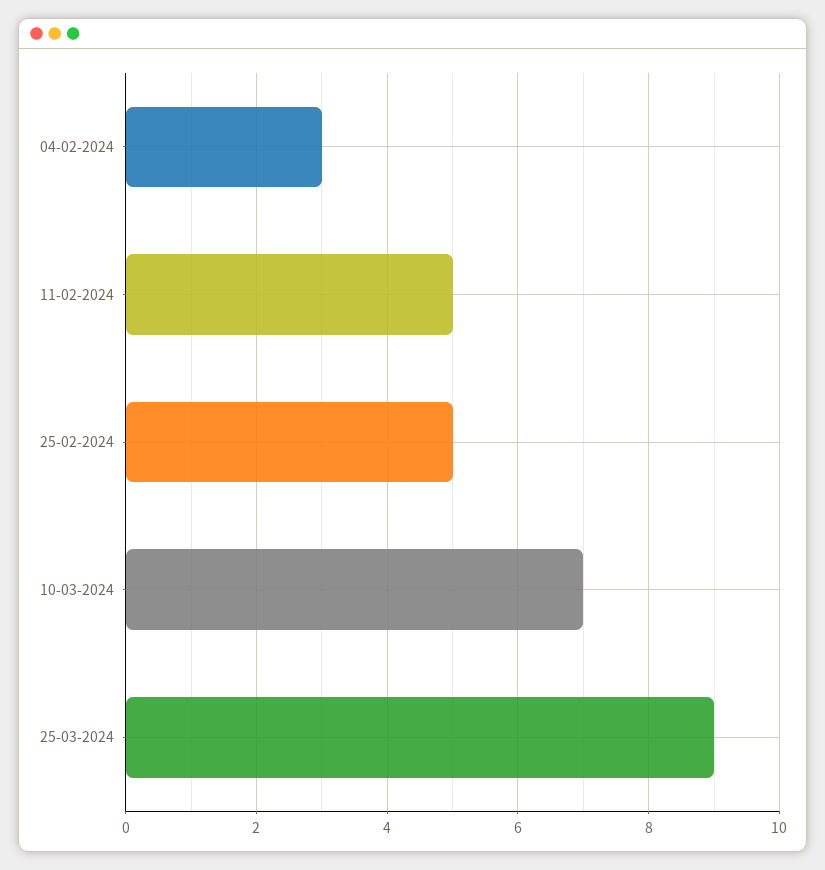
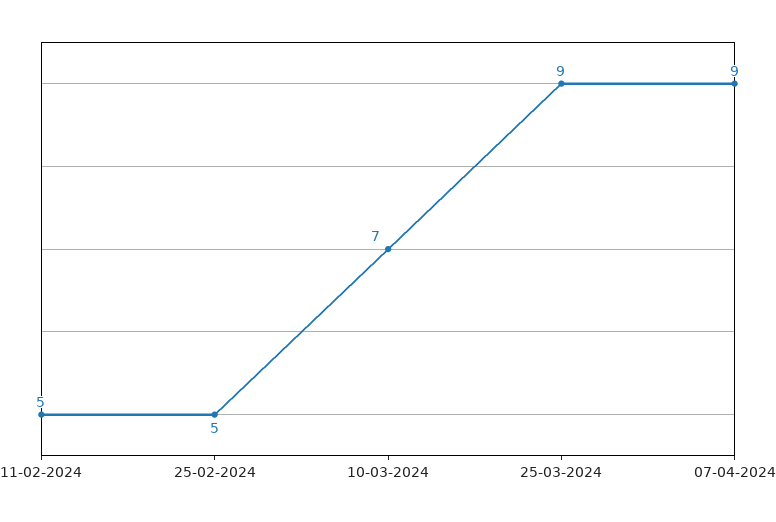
04-02-2024: 3 -> none
07-04-2024: none -> 9

